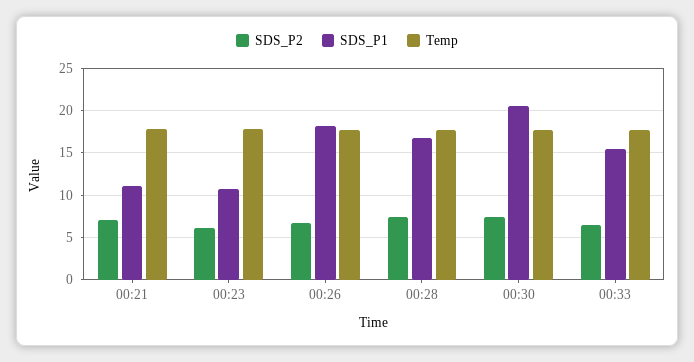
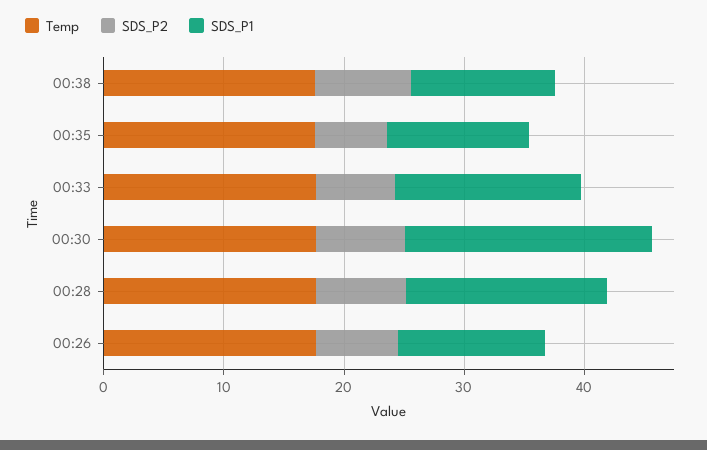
SDS_P2, 00:21: 7 -> none
SDS_P1, 00:21: 11 -> none
Temp, 00:21: 18 -> none
SDS_P2, 00:23: 6 -> none
SDS_P1, 00:23: 11 -> none
Temp, 00:23: 18 -> none
SDS_P1, 00:26: 18 -> 12
Temp, 00:38: none -> 18
SDS_P2, 00:38: none -> 8
SDS_P1, 00:38: none -> 12
Temp, 00:35: none -> 18
SDS_P2, 00:35: none -> 6
SDS_P1, 00:35: none -> 12

